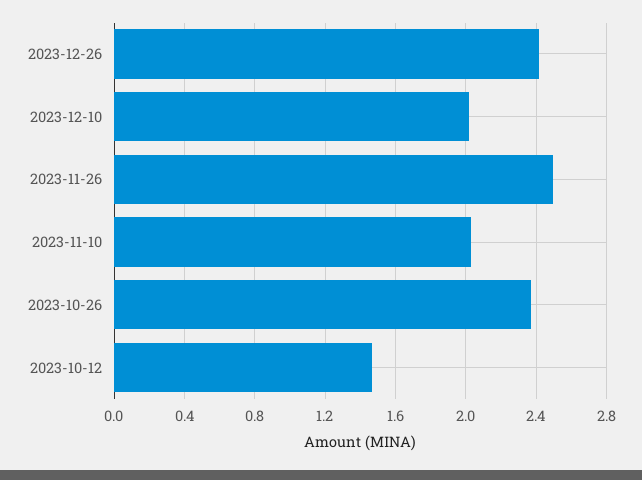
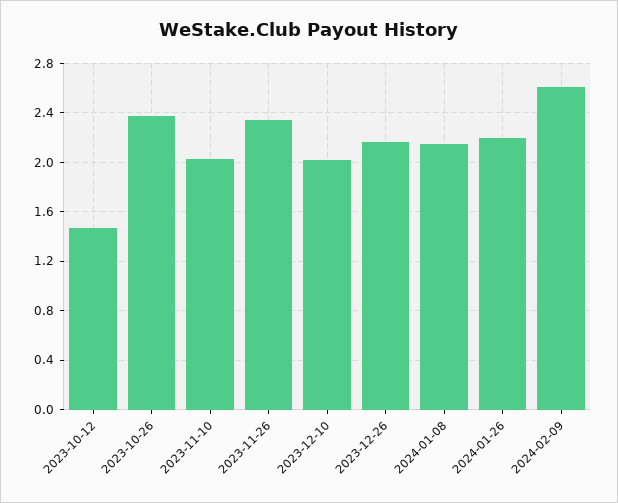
2023-12-26: 2.4 -> 2.15
2023-11-26: 2.5 -> 2.35
2024-01-08: none -> 2.15
2024-01-26: none -> 2.2
2024-02-09: none -> 2.6

